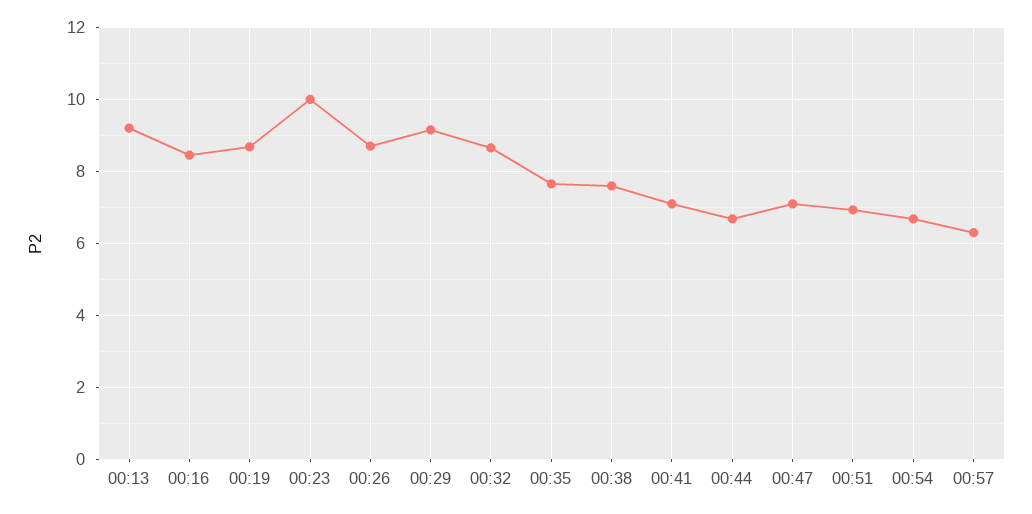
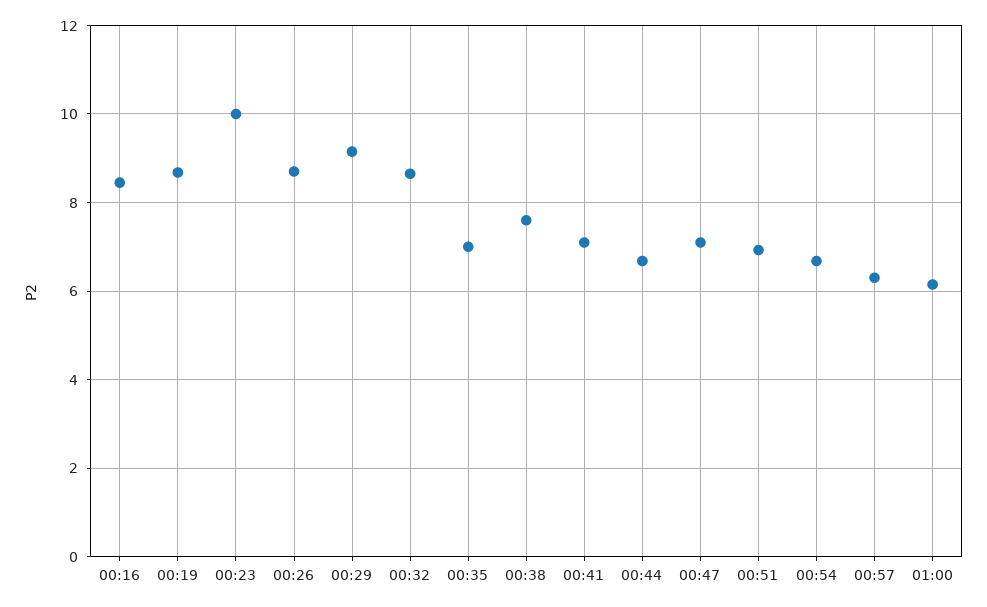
00:13: 9.2 -> none
00:35: 7.6 -> 7
01:00: none -> 6.2

